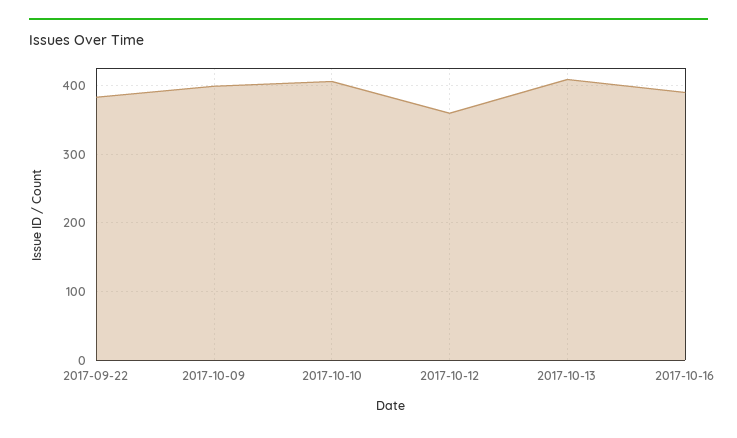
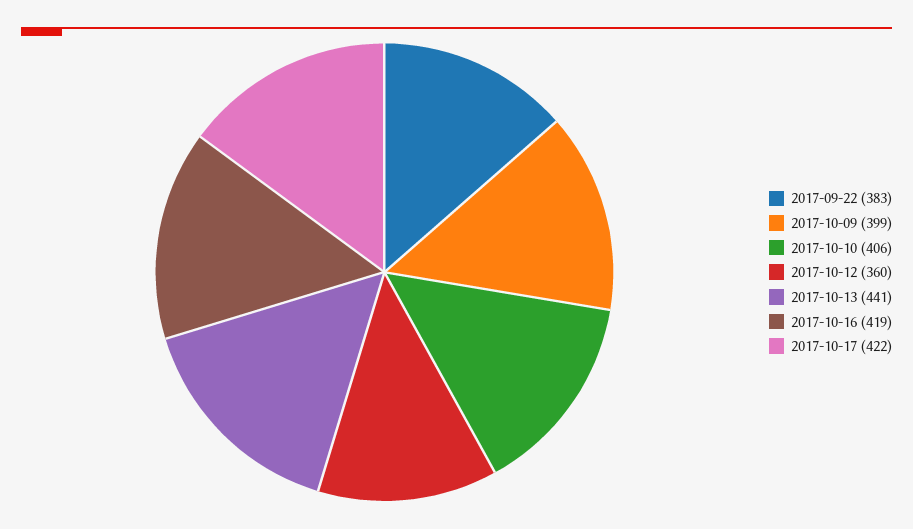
2017-10-13: 410 -> 441
2017-10-16: 390 -> 419
2017-10-17: none -> 422

